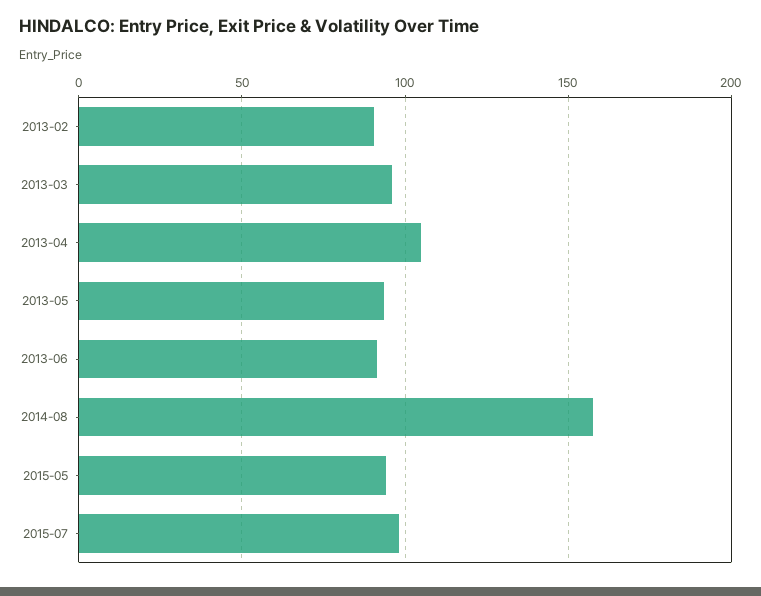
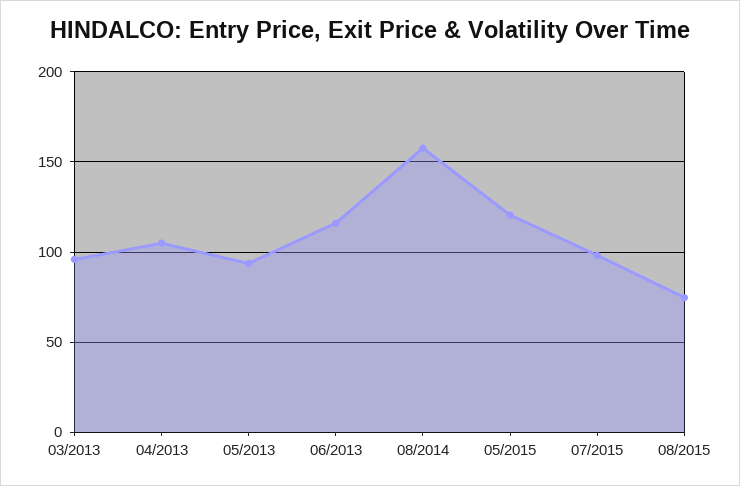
2013-02: 90 -> none
2013-06: 90 -> 115
2015-05: 95 -> 120
08/2015: none -> 75

